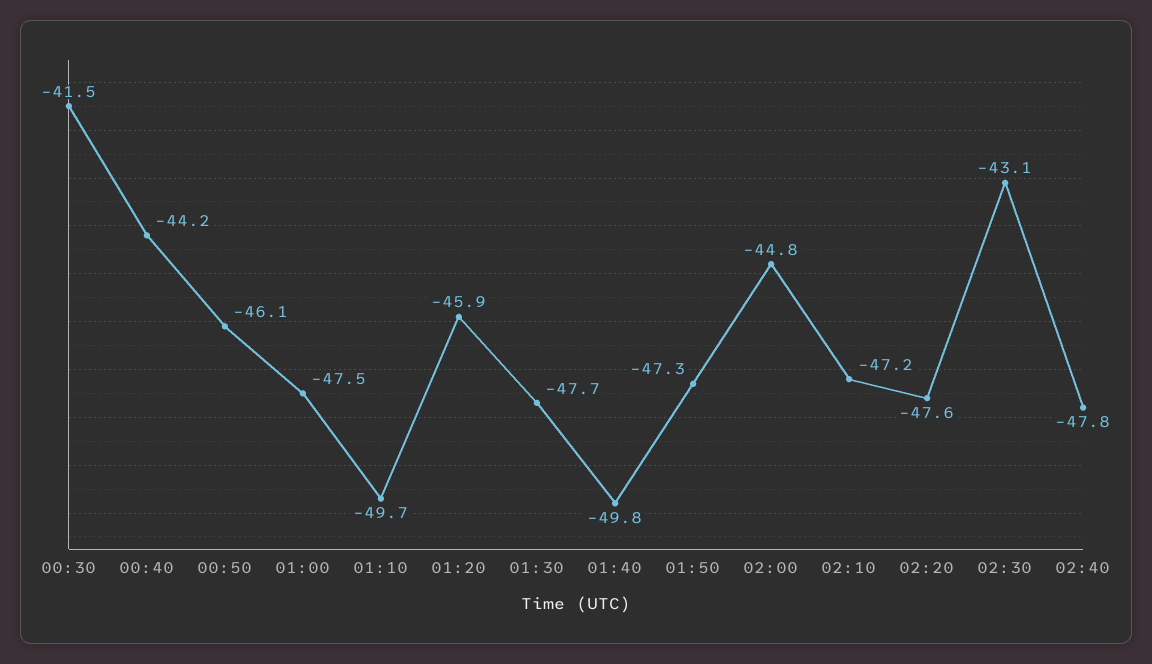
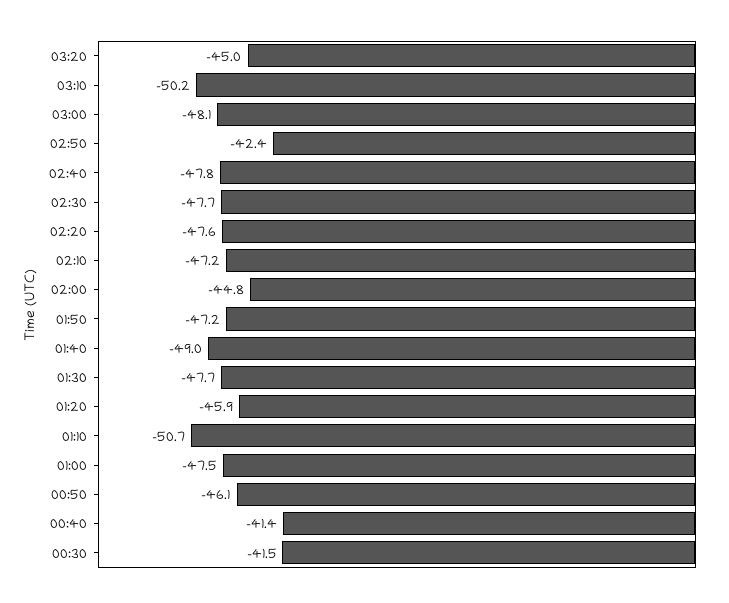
00:40: -44.2 -> -41.4
01:10: -49.7 -> -50.7
01:40: -49.8 -> -49
01:50: -47.3 -> -47.2
02:30: -43.1 -> -47.7
03:20: none -> -45
03:10: none -> -50.2
03:00: none -> -48.1
02:50: none -> -42.4

